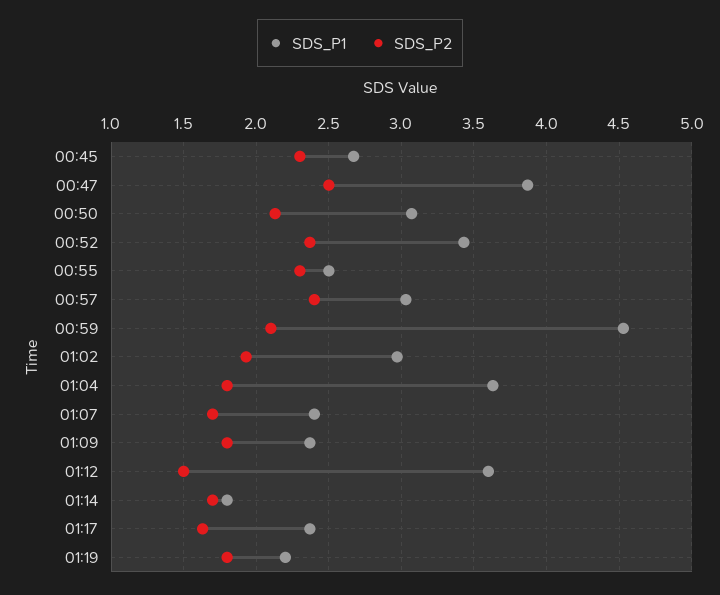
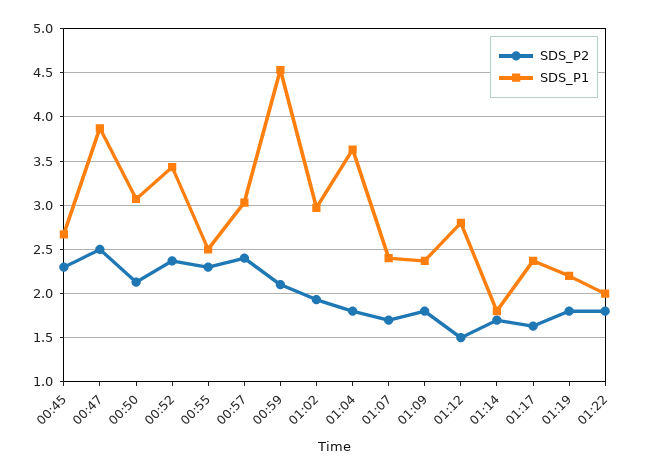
SDS_P1, 01:12: 3.6 -> 2.8
SDS_P2, 01:22: none -> 1.8
SDS_P1, 01:22: none -> 2

